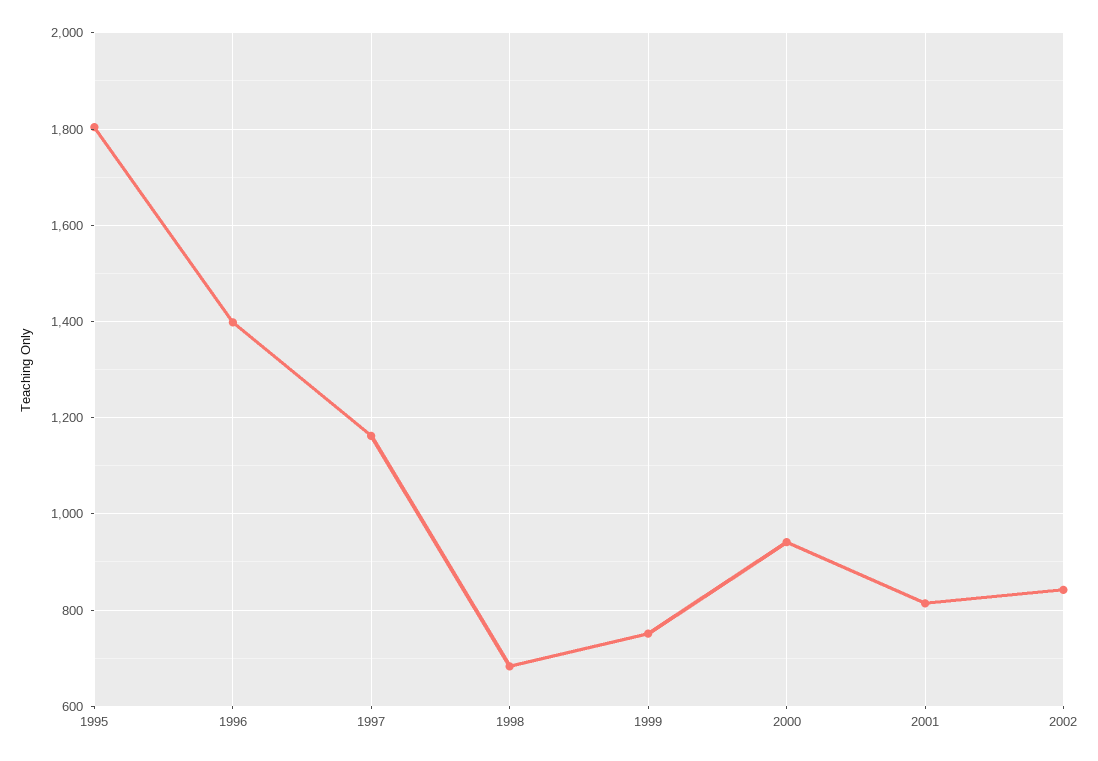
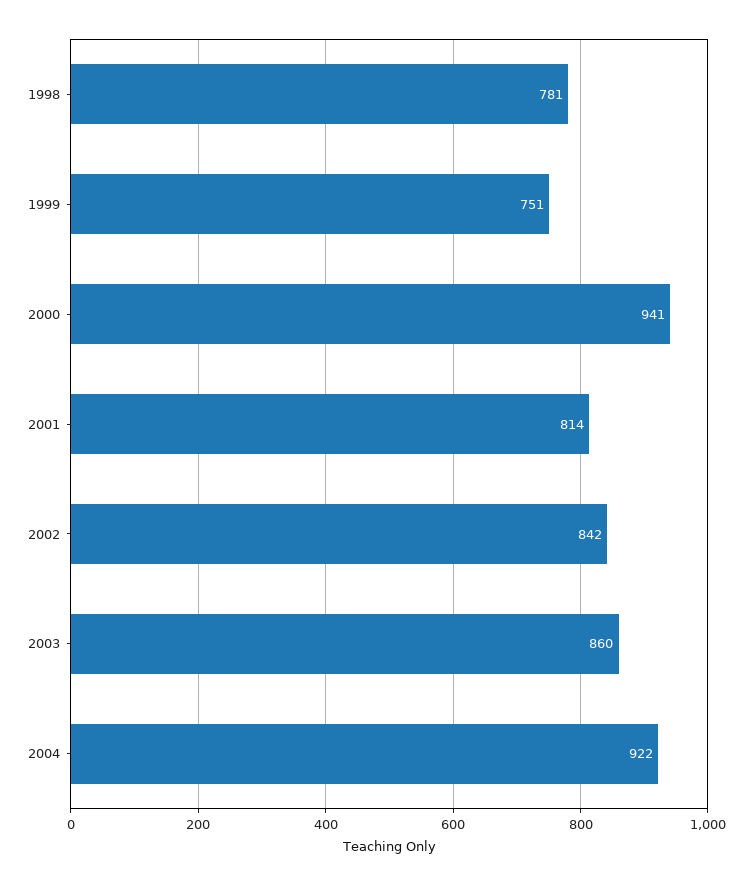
1995: 1800 -> none
1996: 1400 -> none
1997: 1160 -> none
1998: 680 -> 781
2003: none -> 860
2004: none -> 922

